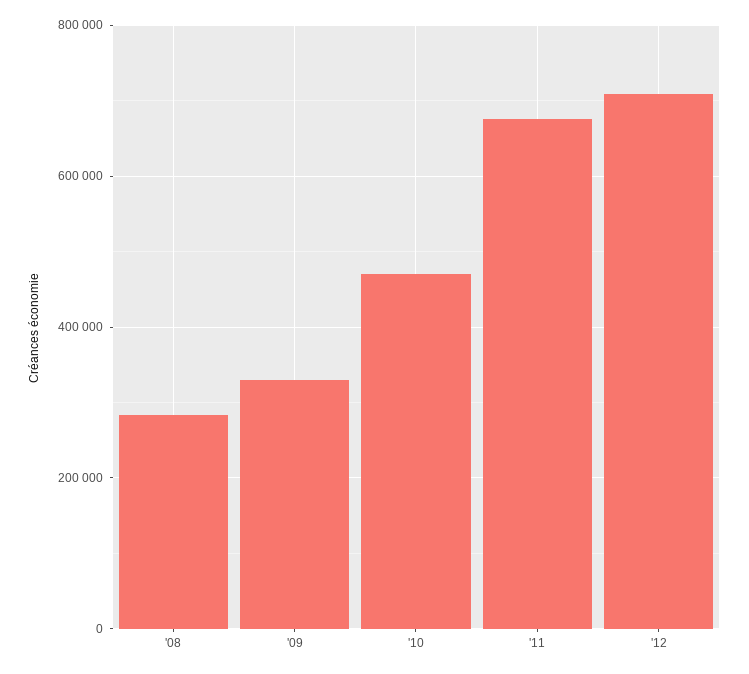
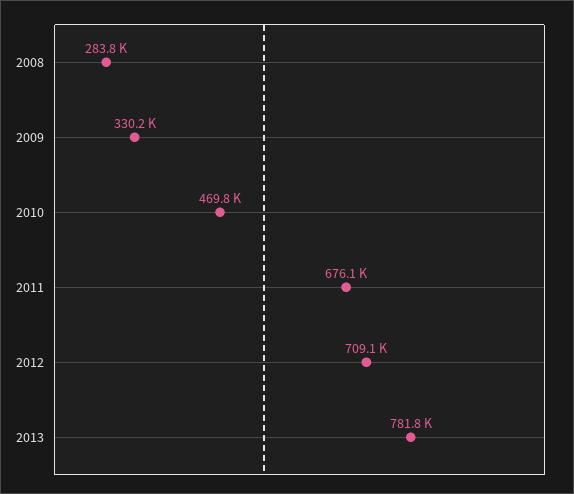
2013: none -> 781800

